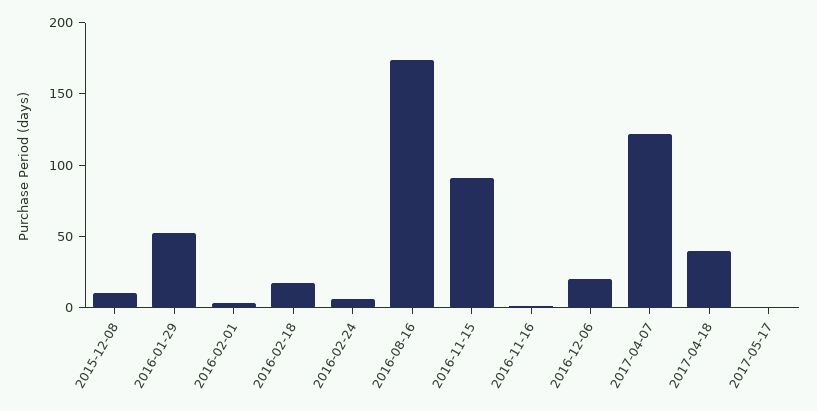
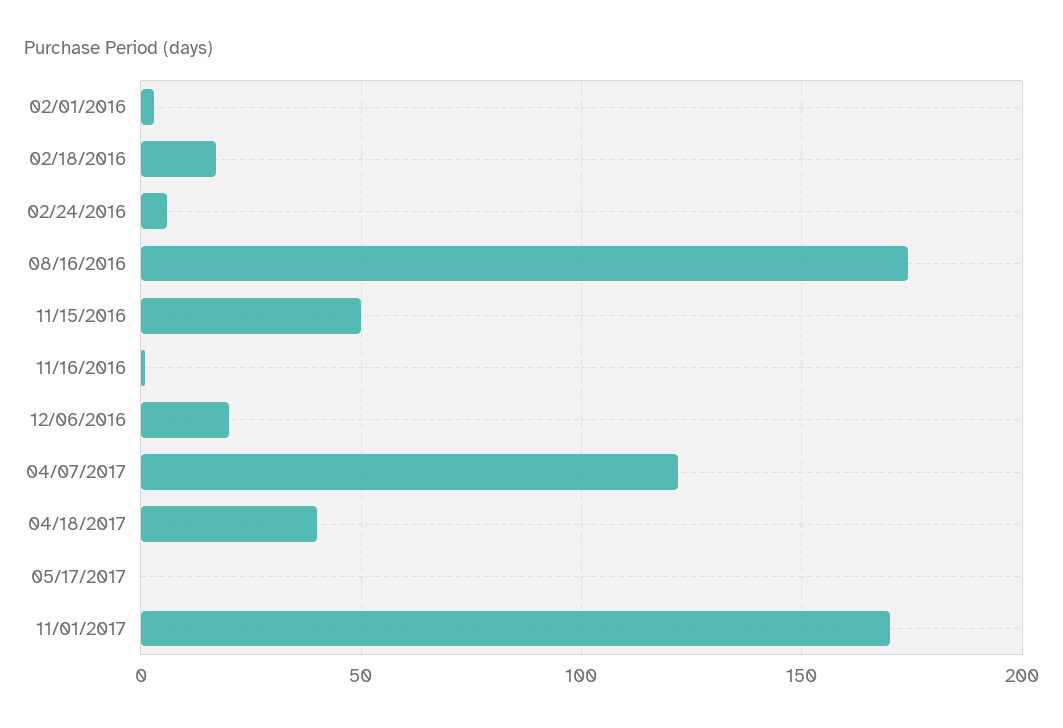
2015-12-08: 10 -> none
2016-01-29: 50 -> none
2016-11-15: 90 -> 50
11/01/2017: none -> 170

